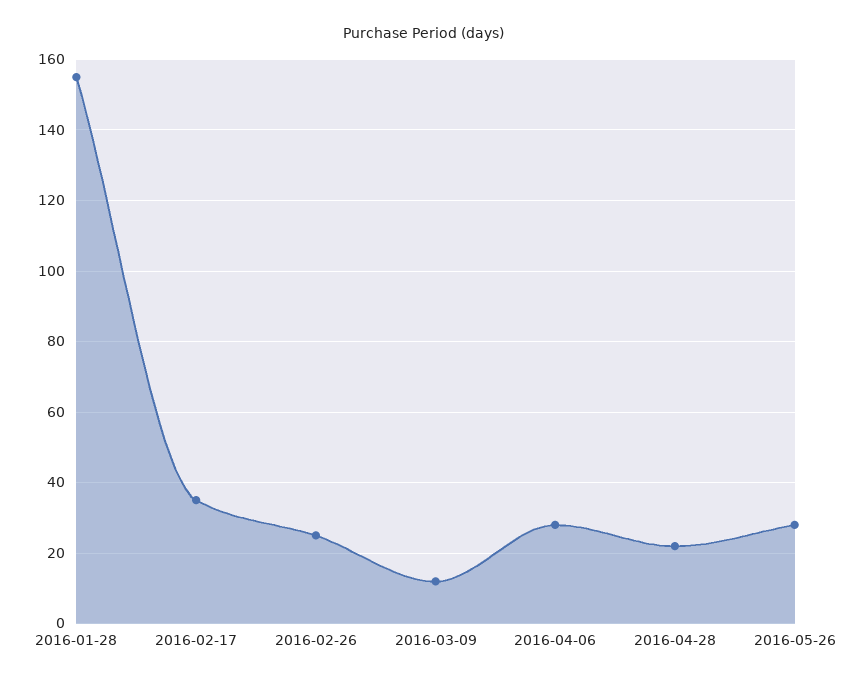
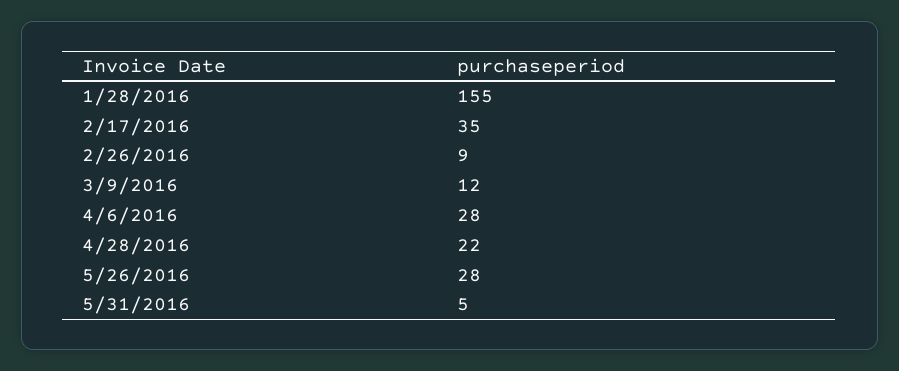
2016-02-26: 25 -> 9
5/31/2016: none -> 5

